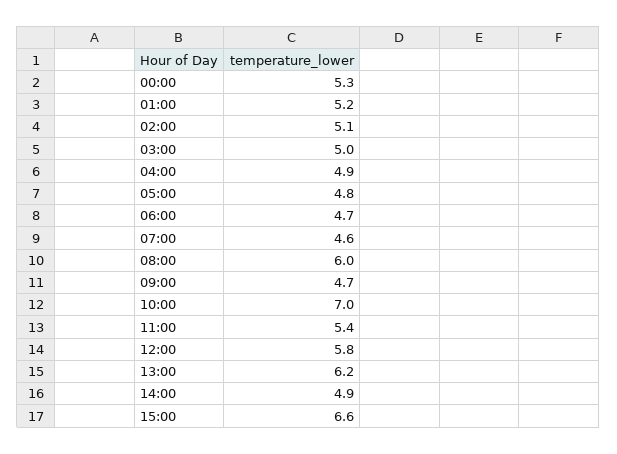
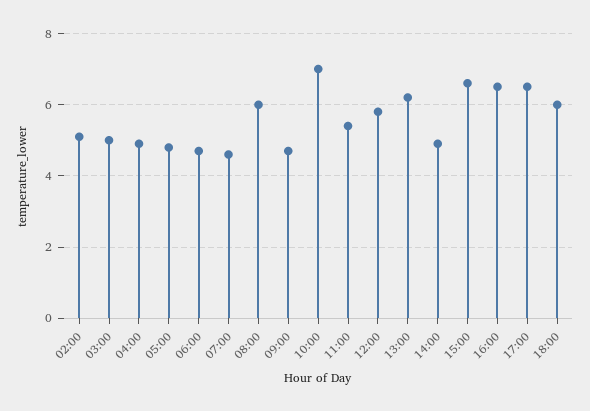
00:00: 5.3 -> none
01:00: 5.2 -> none
16:00: none -> 6.5
17:00: none -> 6.5
18:00: none -> 6

